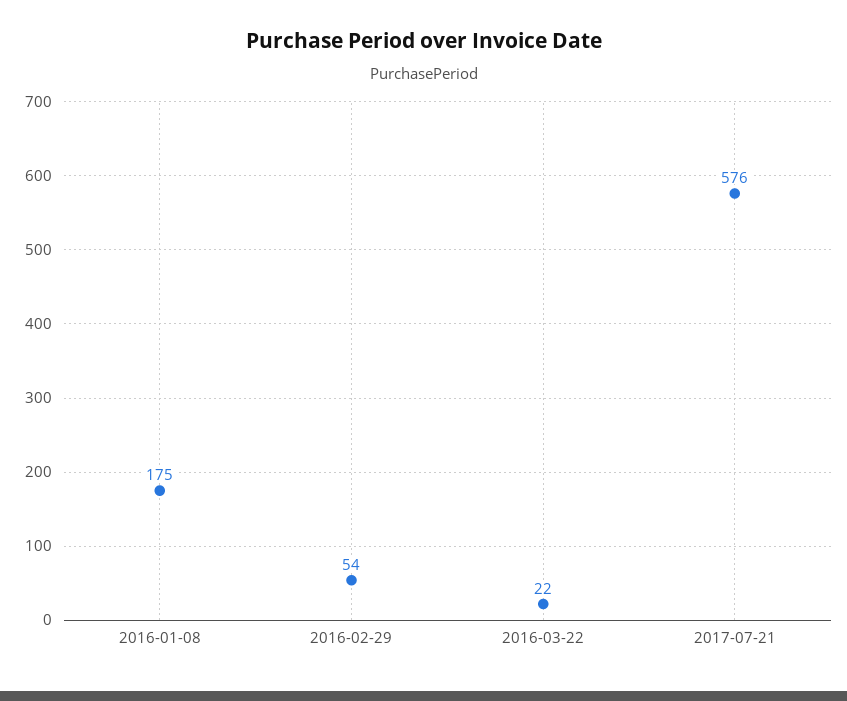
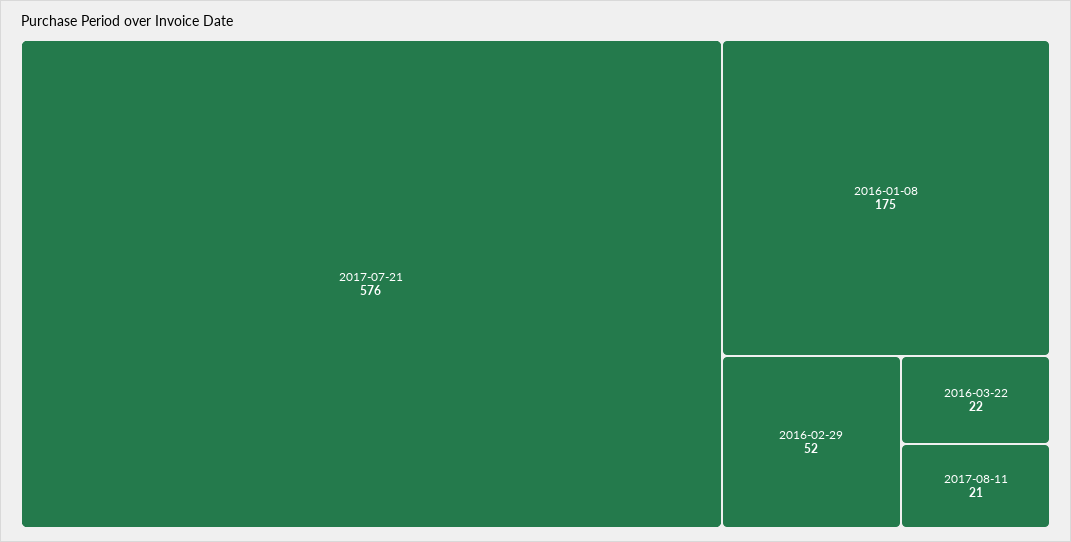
2016-02-29: 54 -> 52
2017-08-11: none -> 21

